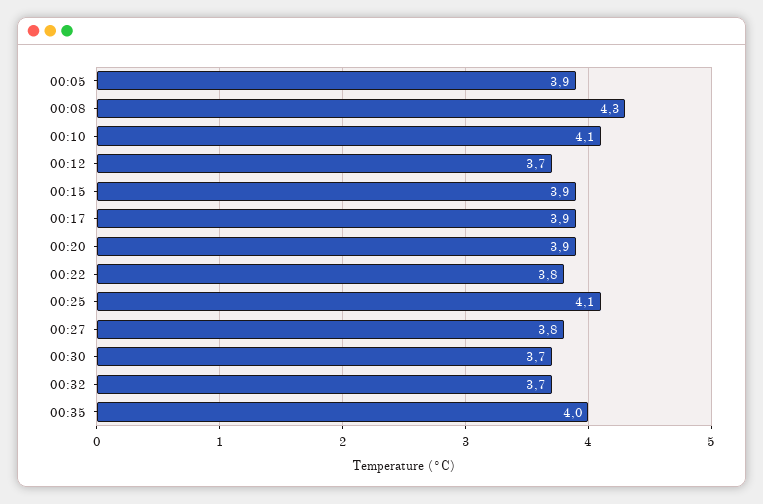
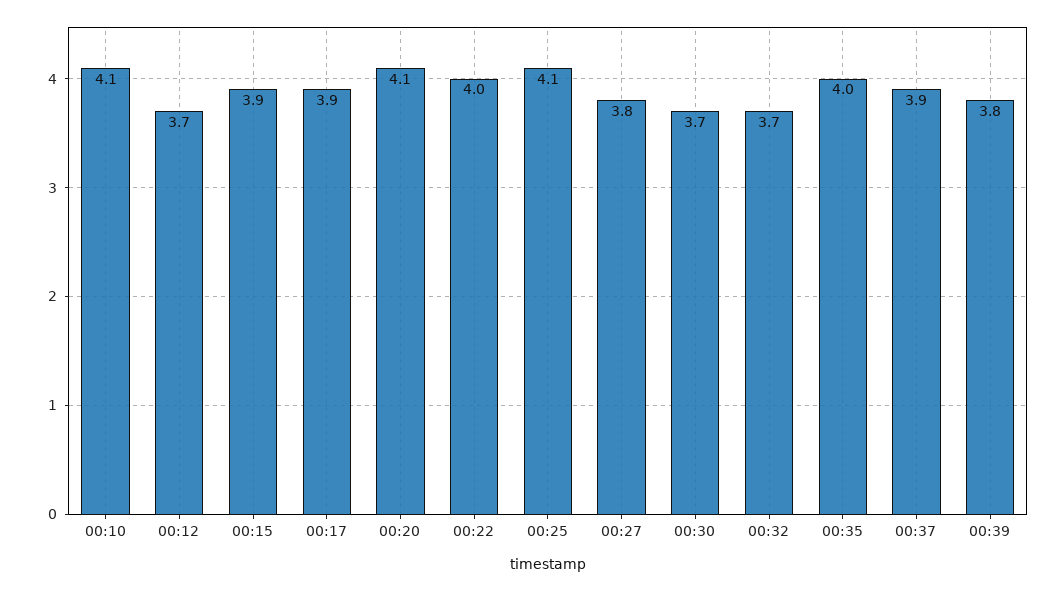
00:05: 3.9 -> none
00:08: 4.3 -> none
00:20: 3.9 -> 4.1
00:22: 3.8 -> 4
00:37: none -> 3.9
00:39: none -> 3.8

